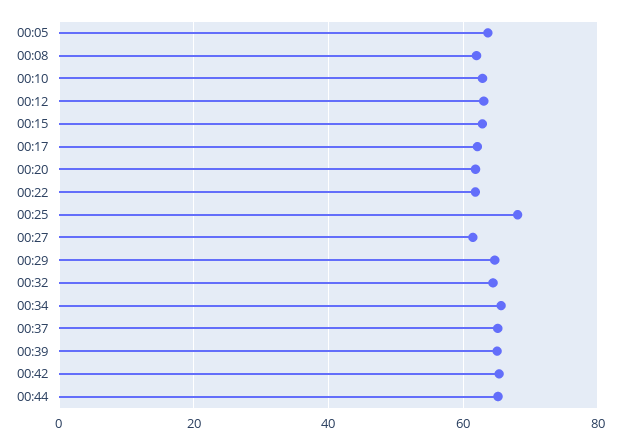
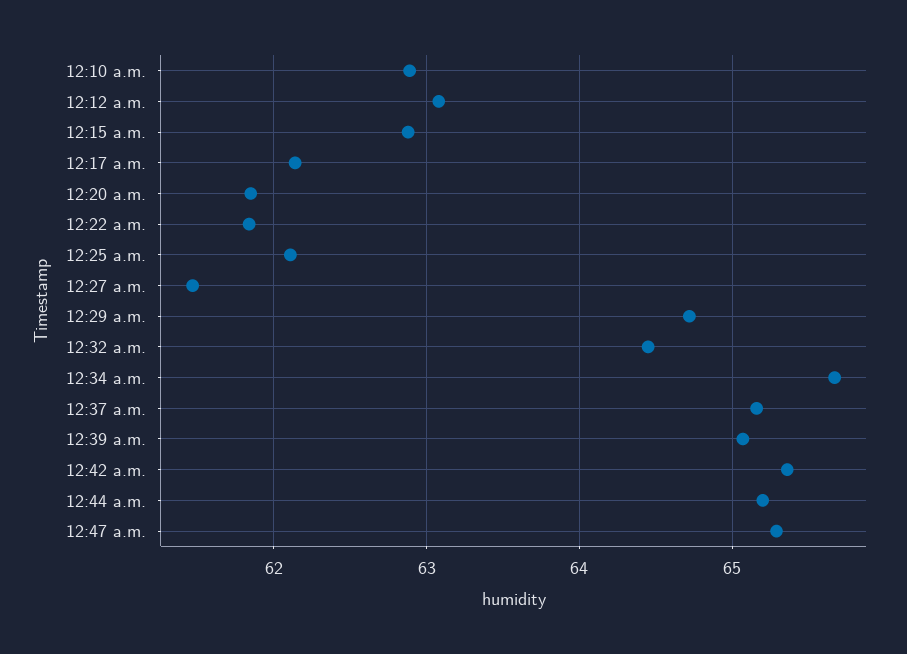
00:05: 64 -> none
00:08: 62 -> none
00:25: 68 -> 62.1
12:47 a.m.: none -> 65.3

